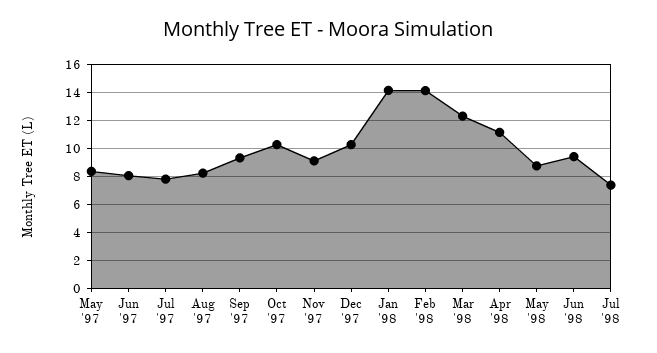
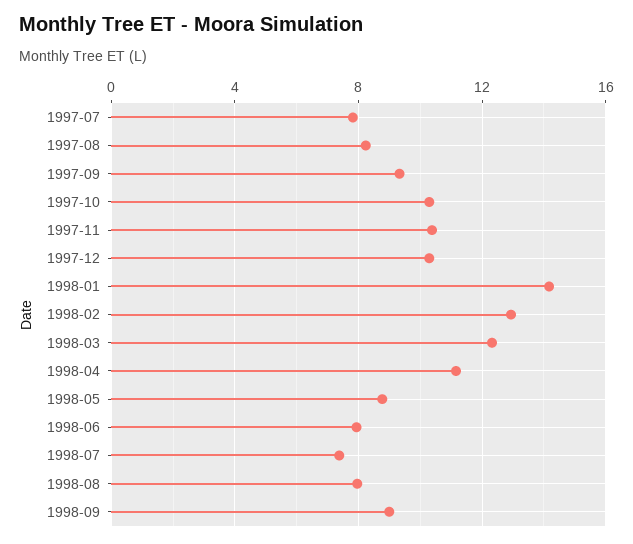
May '97: 8.5 -> none
Jun '97: 8 -> none
Nov '97: 9 -> 10.5
Feb '98: 14 -> 13
Jun '98: 9.5 -> 8
1998-08: none -> 8
1998-09: none -> 9

